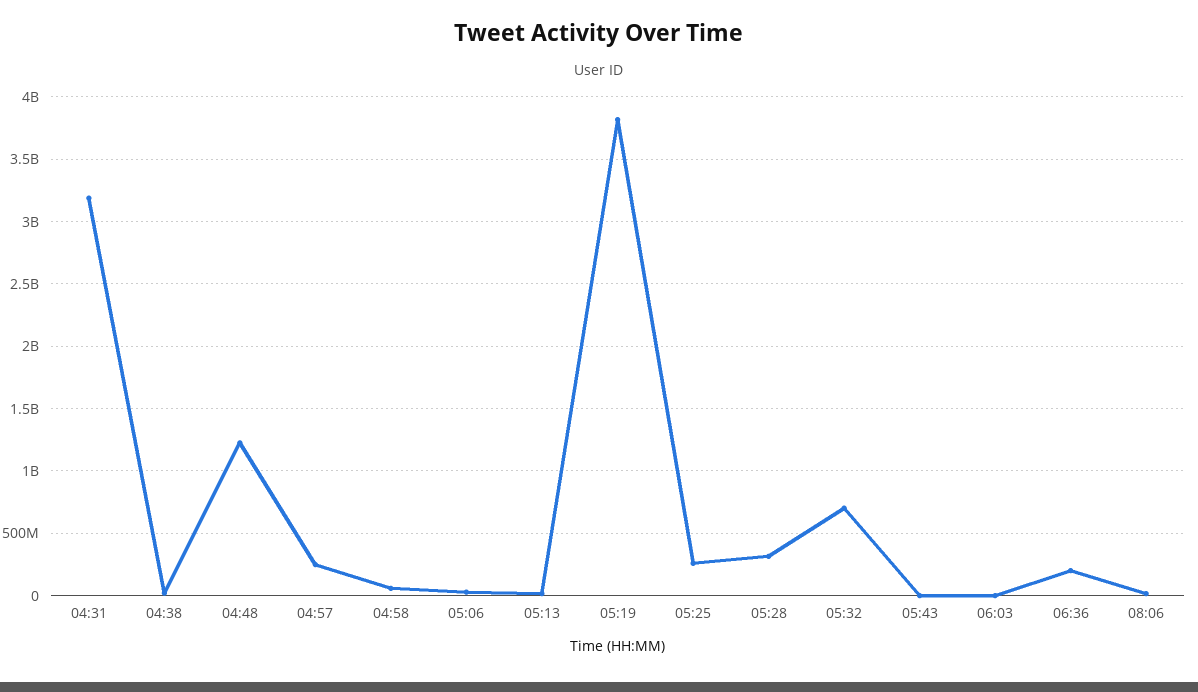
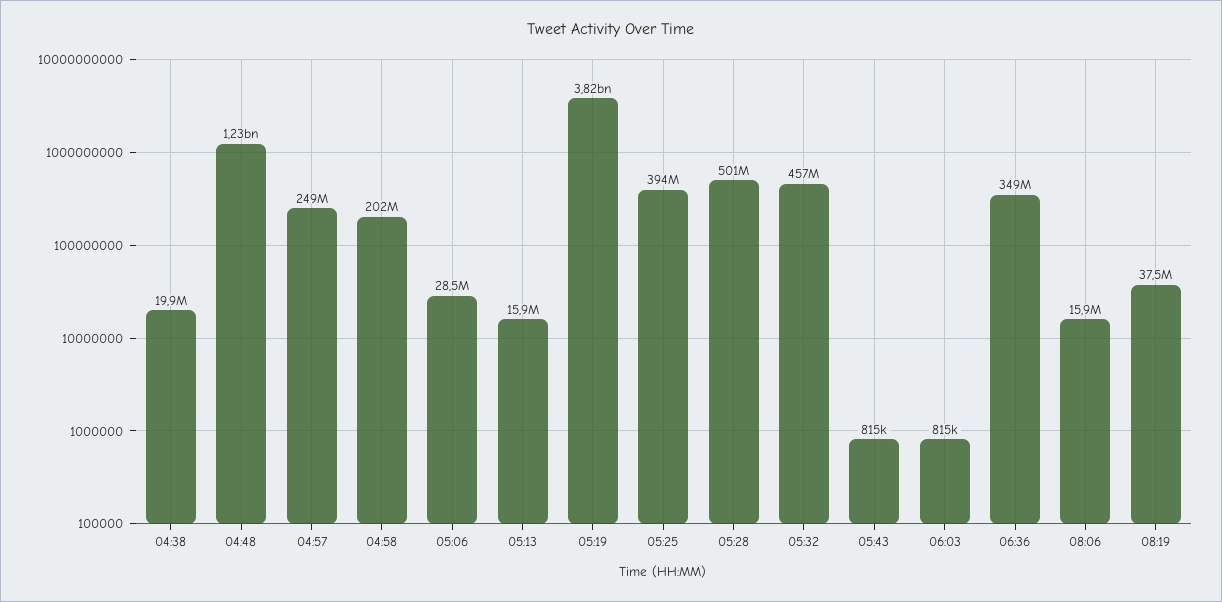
04:31: 3200000000 -> none
04:58: 50000000 -> 202000000
05:25: 250000000 -> 394000000
05:28: 300000000 -> 501000000
05:32: 700000000 -> 457000000
06:36: 200000000 -> 349000000
08:19: none -> 37500000

